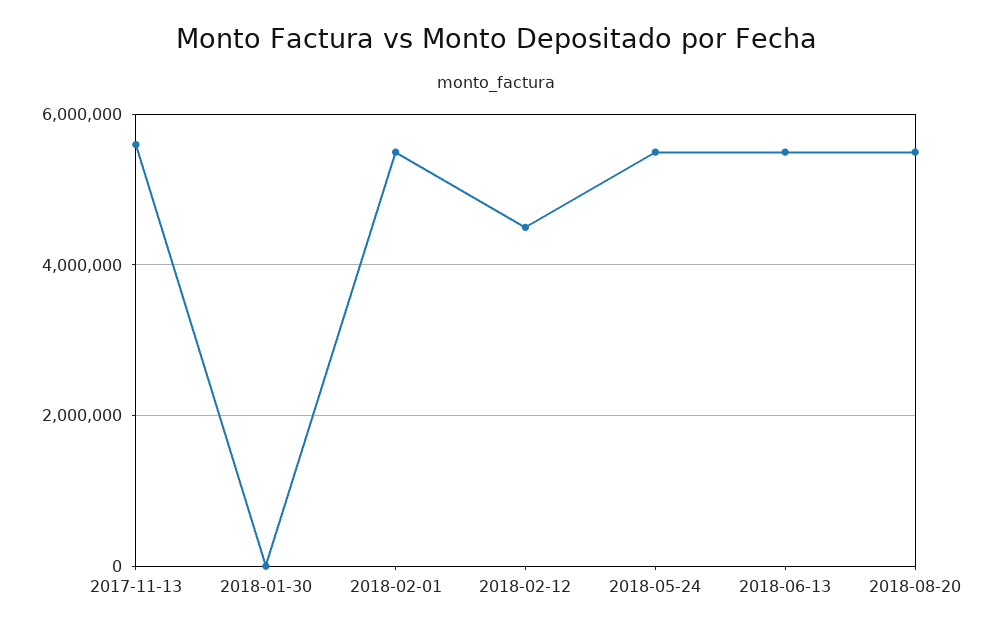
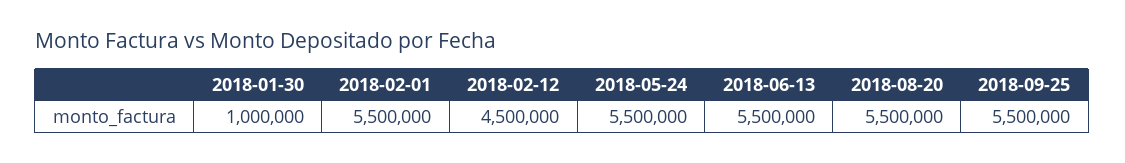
2017-11-13: 5600000 -> none
2018-01-30: 0 -> 1000000
2018-09-25: none -> 5500000

